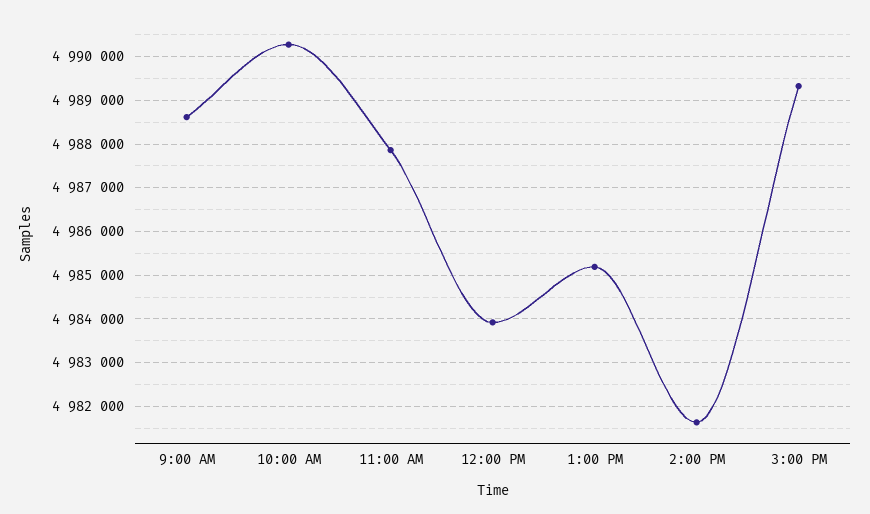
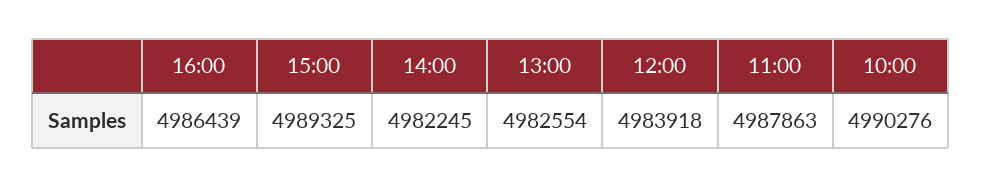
9:00 AM: 4988600 -> none
1:00 PM: 4985200 -> 4982554
2:00 PM: 4981600 -> 4982245
16:00: none -> 4986439

